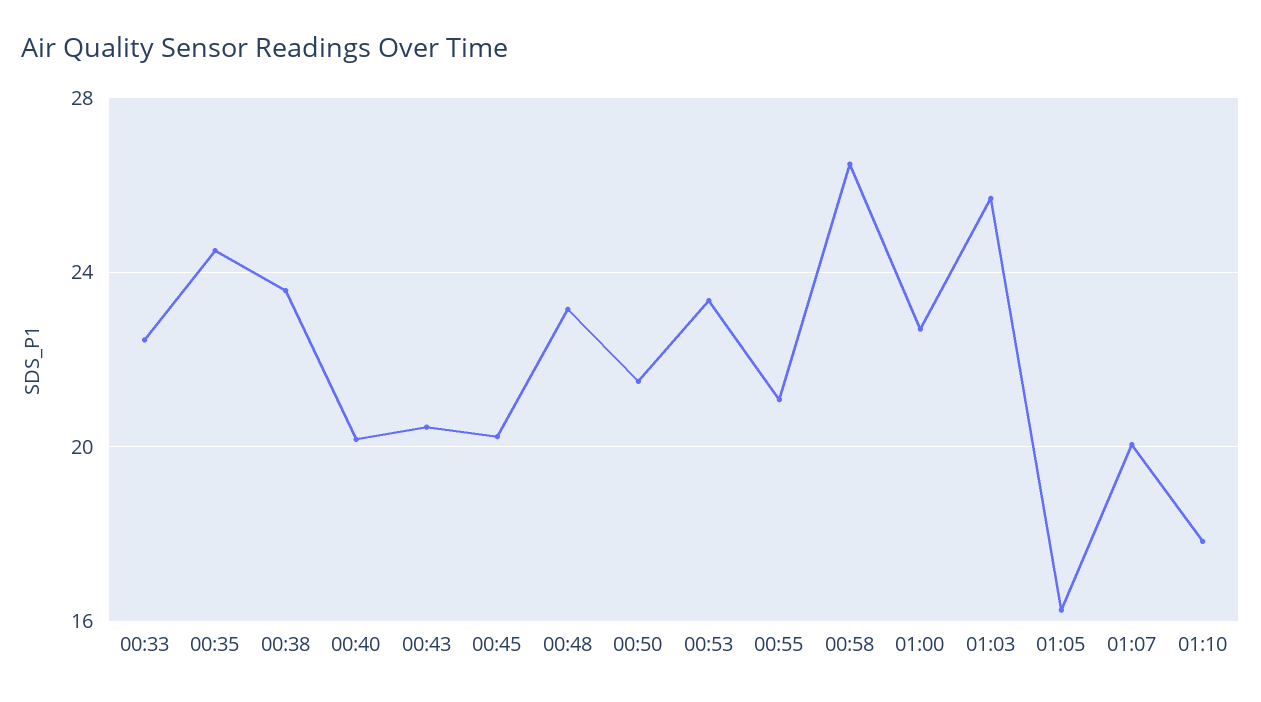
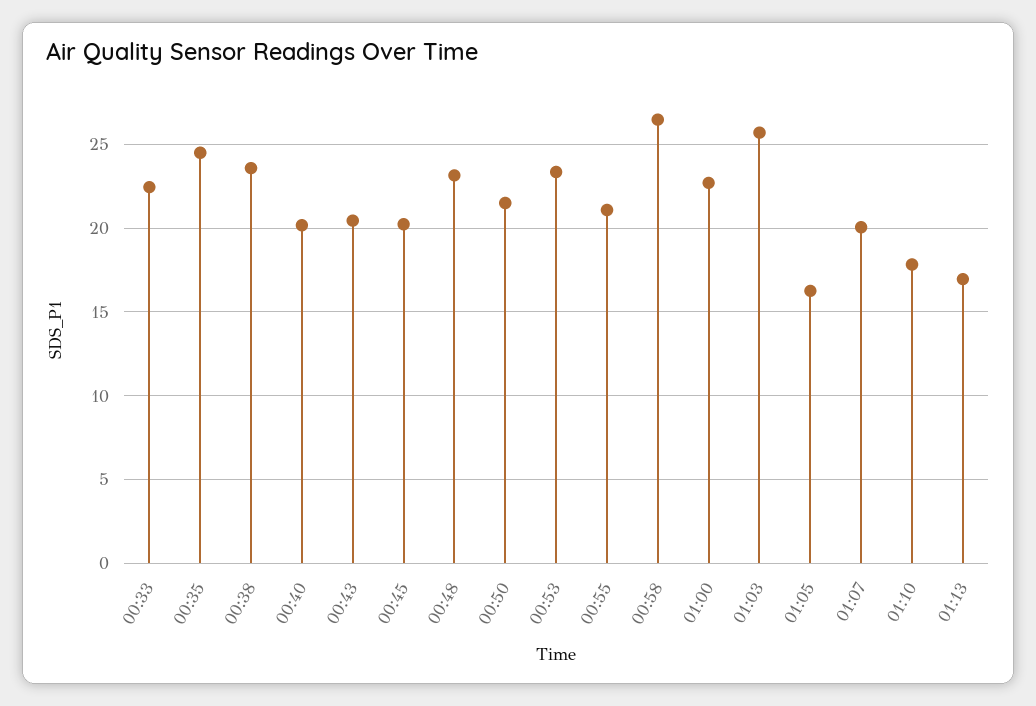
01:13: none -> 17

